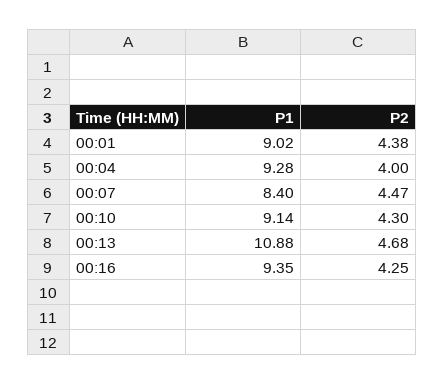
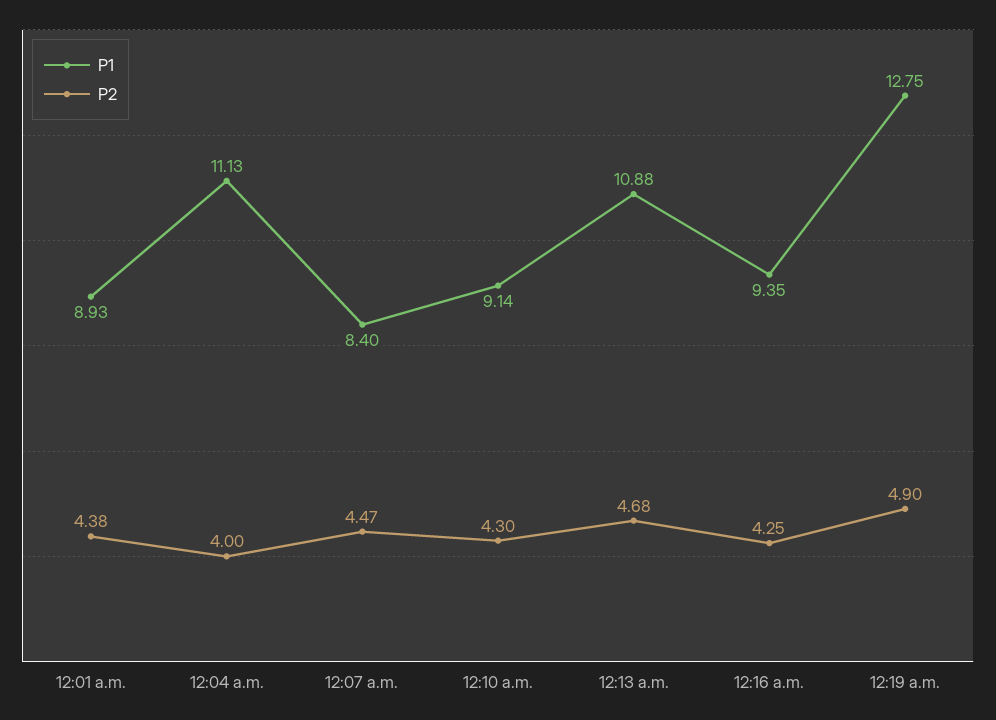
P1, 00:01: 9.02 -> 8.93
P1, 00:04: 9.28 -> 11.13
P1, 12:19 a.m.: none -> 12.75
P2, 12:19 a.m.: none -> 4.9

